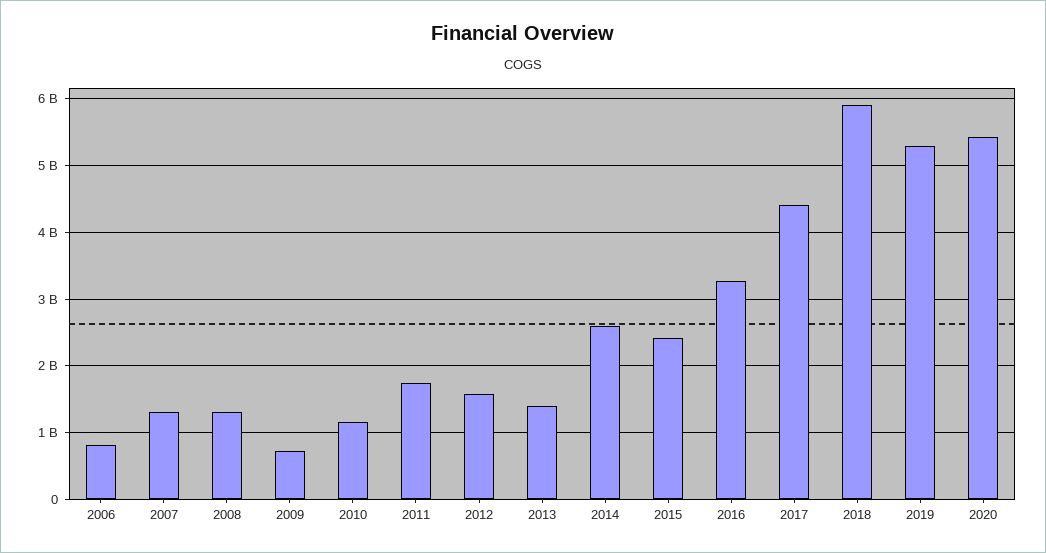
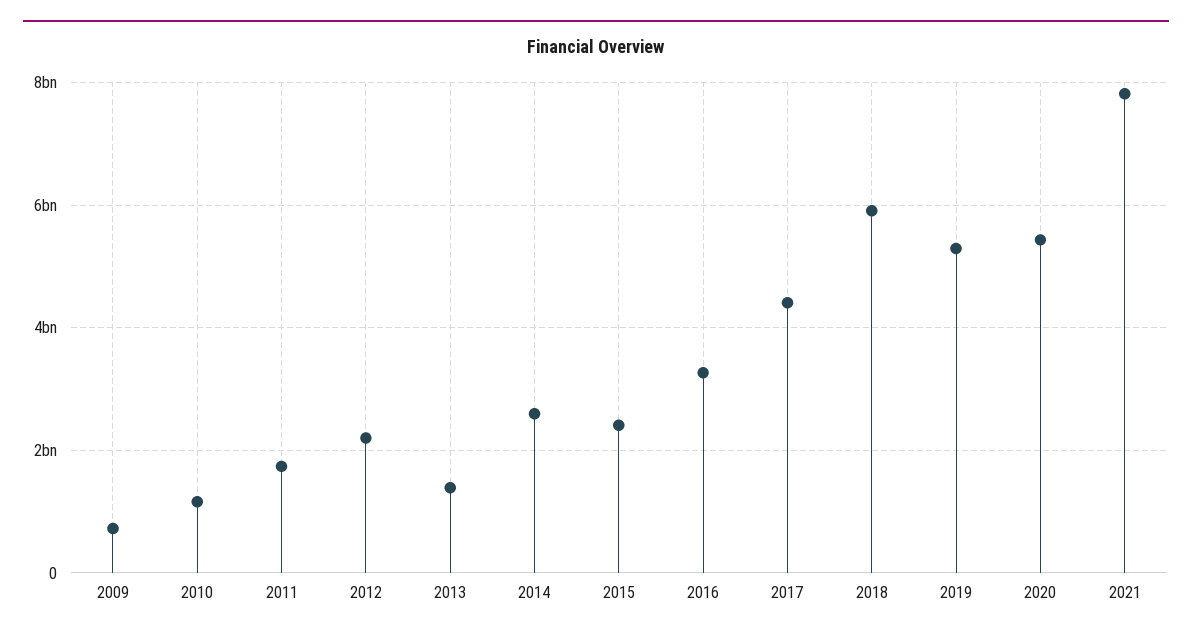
2006: 800000000 -> none
2007: 1300000000 -> none
2008: 1300000000 -> none
2012: 1600000000 -> 2200000000
2021: none -> 7800000000

